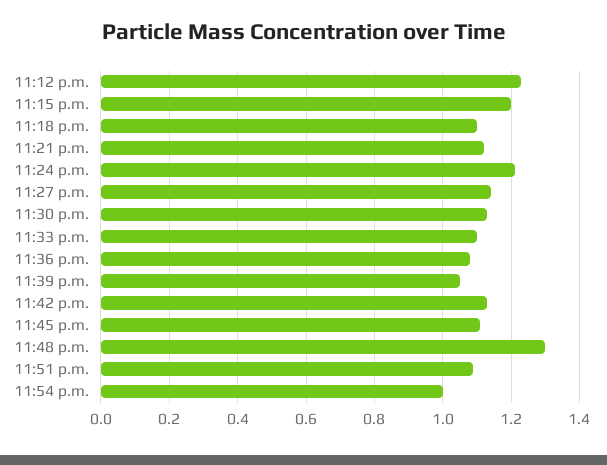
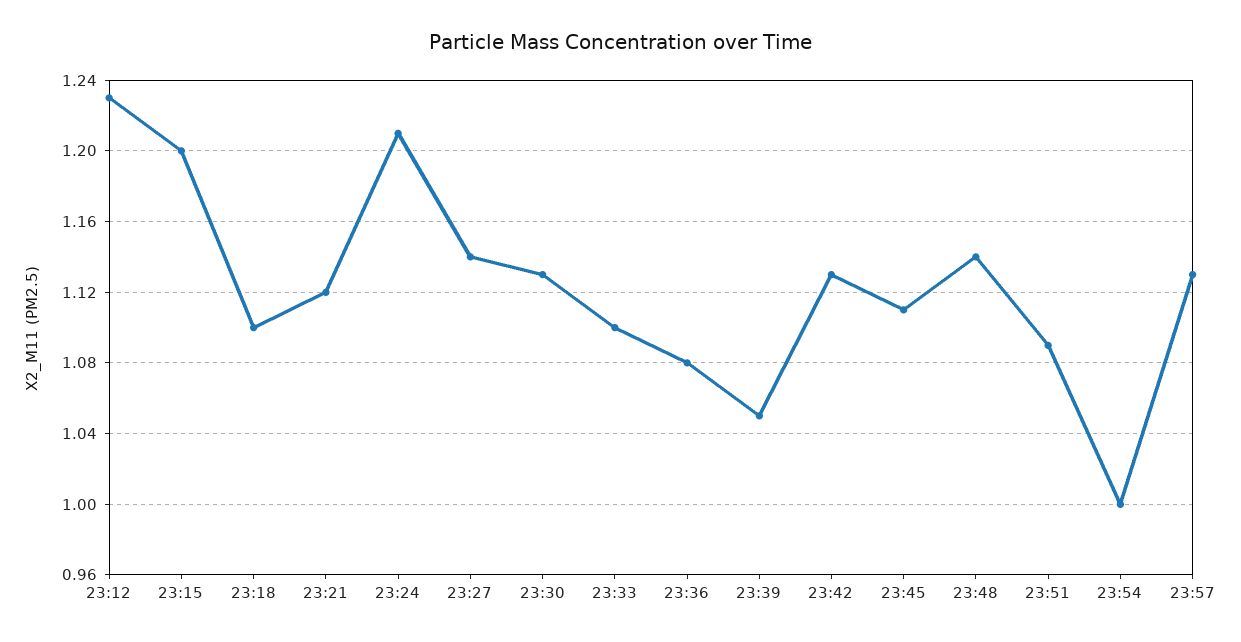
11:48 p.m.: 1.3 -> 1.14
23:57: none -> 1.13

